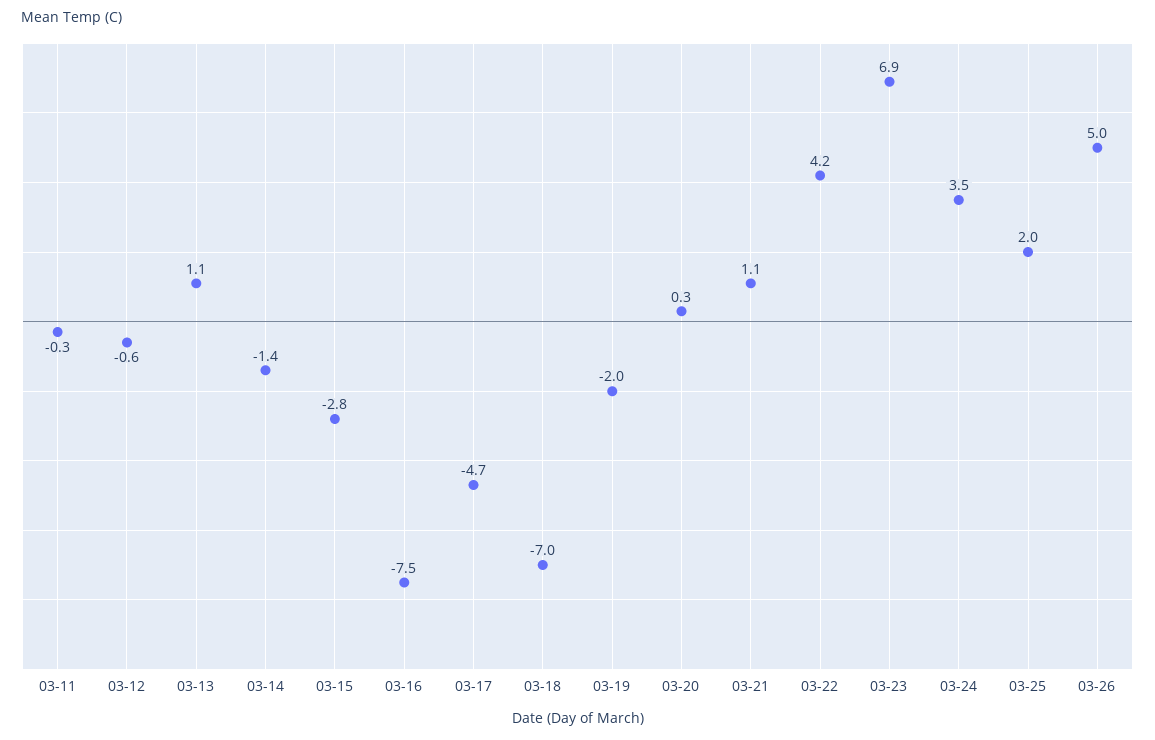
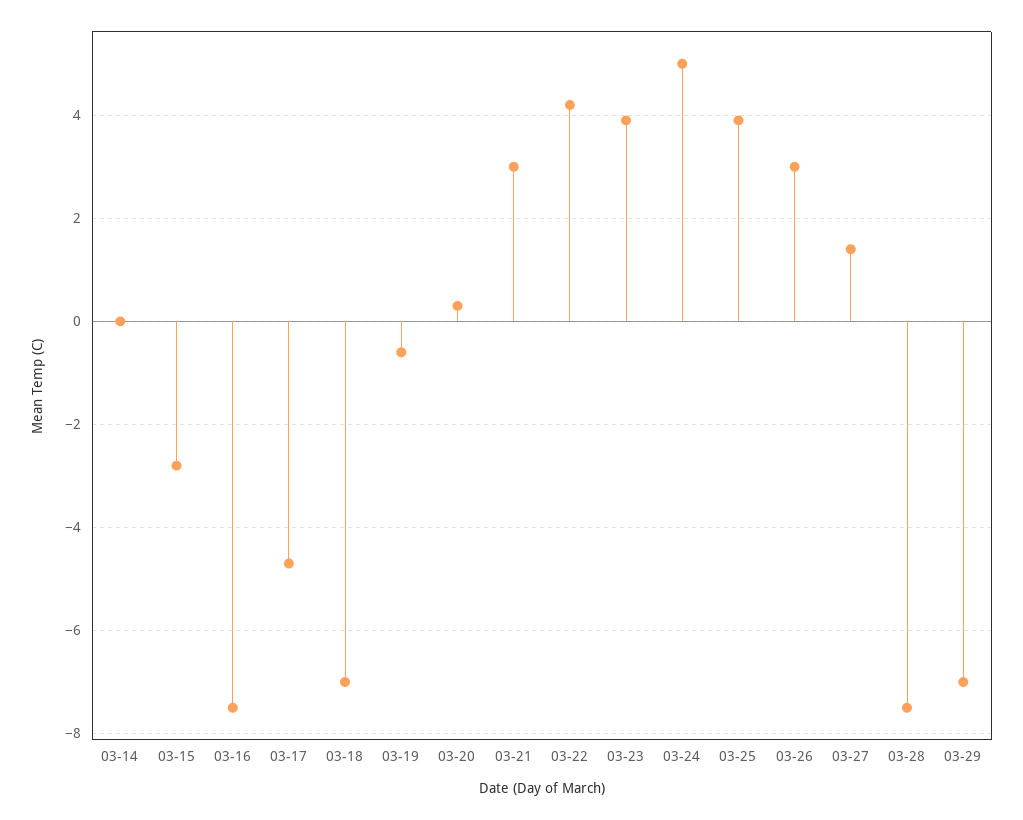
03-11: -0.3 -> none
03-12: -0.6 -> none
03-13: 1.1 -> none
03-14: -1.4 -> 0
03-19: -2 -> -0.5
03-21: 1.1 -> 3
03-23: 6.9 -> 4
03-24: 3.5 -> 5
03-25: 2 -> 4
03-26: 5 -> 3
03-27: none -> 1.5
03-28: none -> -7.5
03-29: none -> -7

